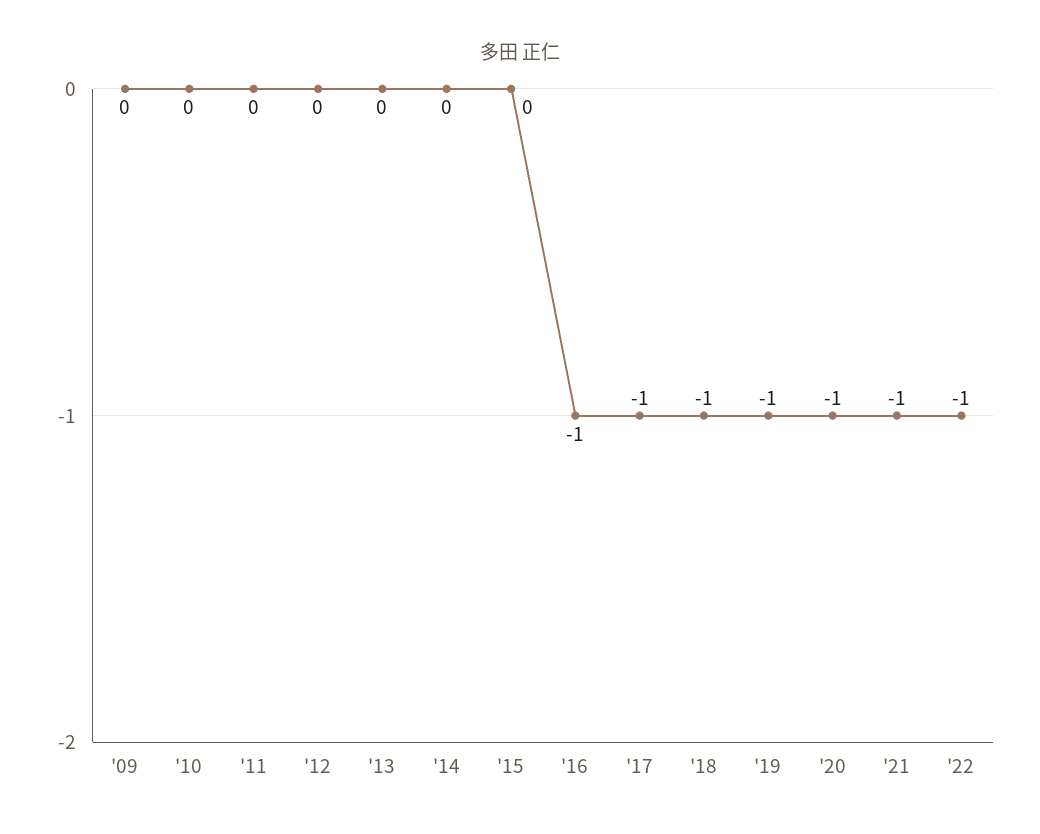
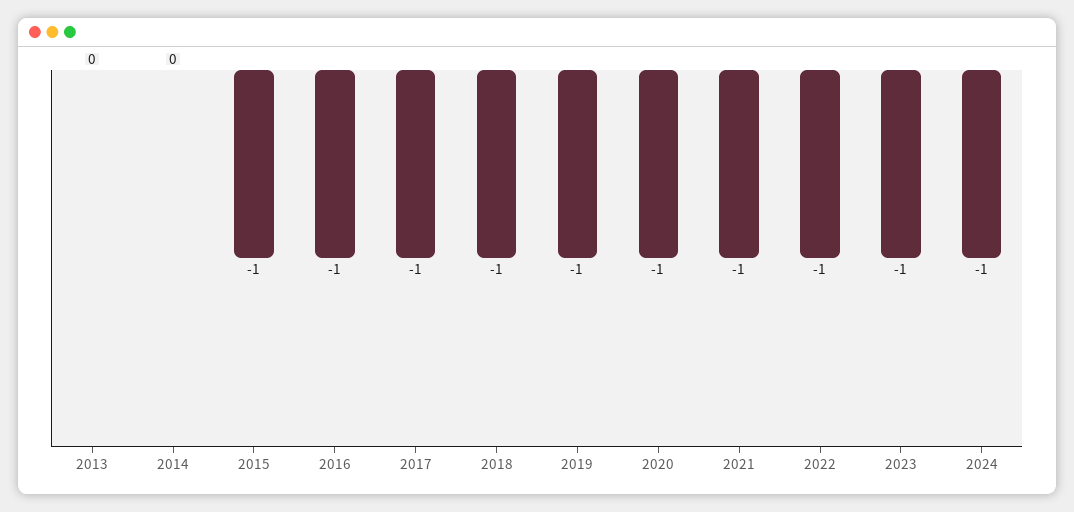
'09: 0 -> none
'10: 0 -> none
'11: 0 -> none
'12: 0 -> none
'15: 0 -> -1
2023: none -> -1
2024: none -> -1

